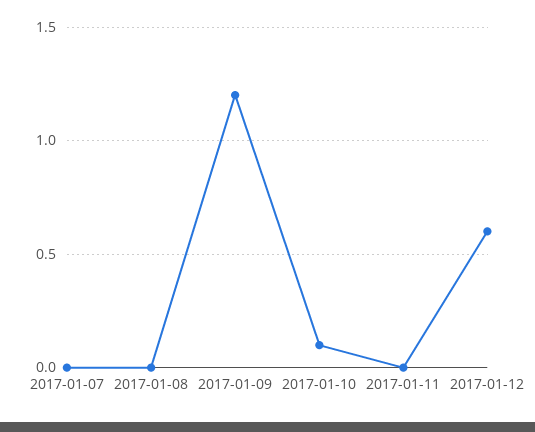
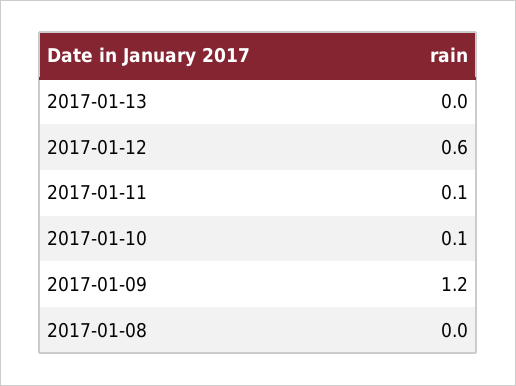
2017-01-07: 0 -> none
2017-01-11: 0 -> 0.1
2017-01-13: none -> 0

